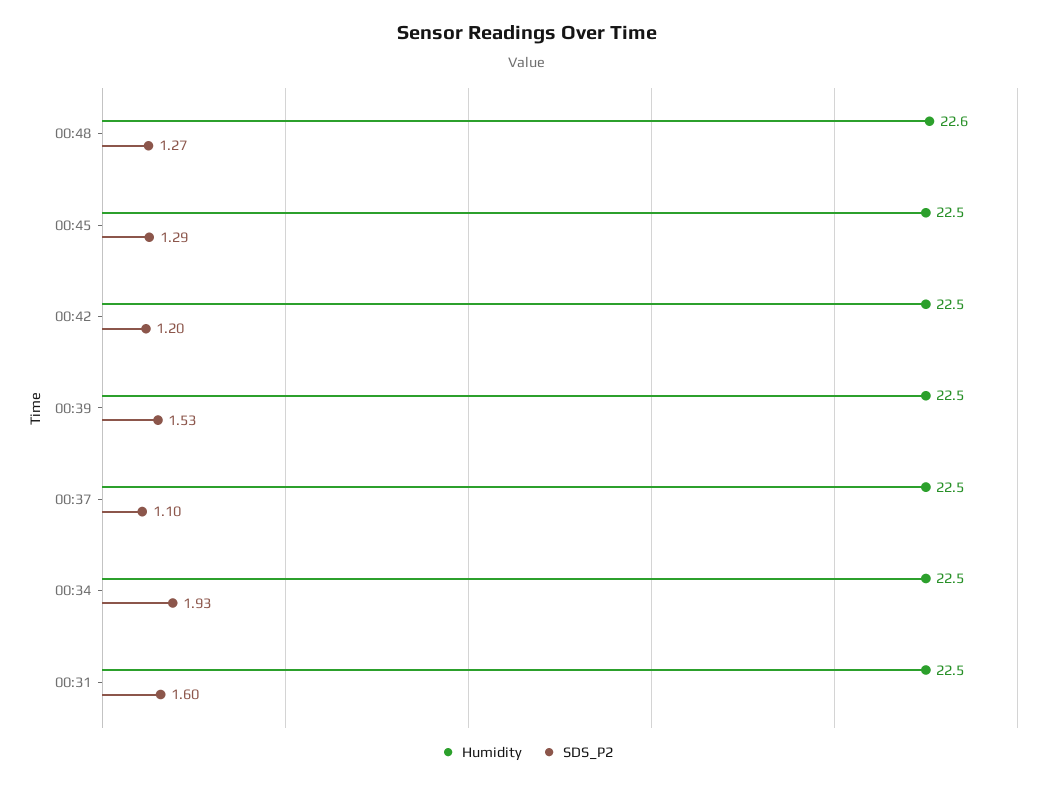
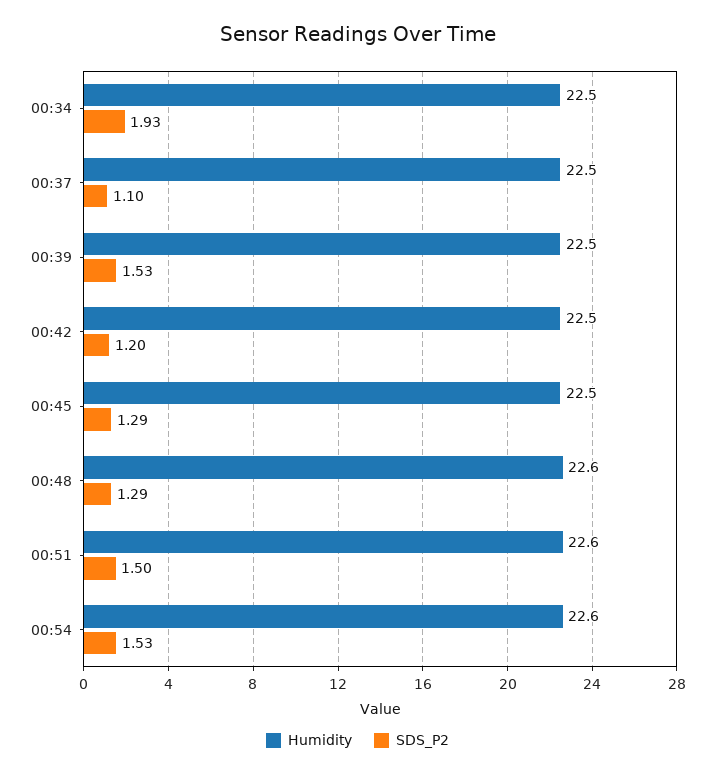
SDS_P2, 00:48: 1.27 -> 1.29
Humidity, 00:31: 22.5 -> none
SDS_P2, 00:31: 1.6 -> none
Humidity, 00:51: none -> 22.6
SDS_P2, 00:51: none -> 1.5
Humidity, 00:54: none -> 22.6
SDS_P2, 00:54: none -> 1.53

